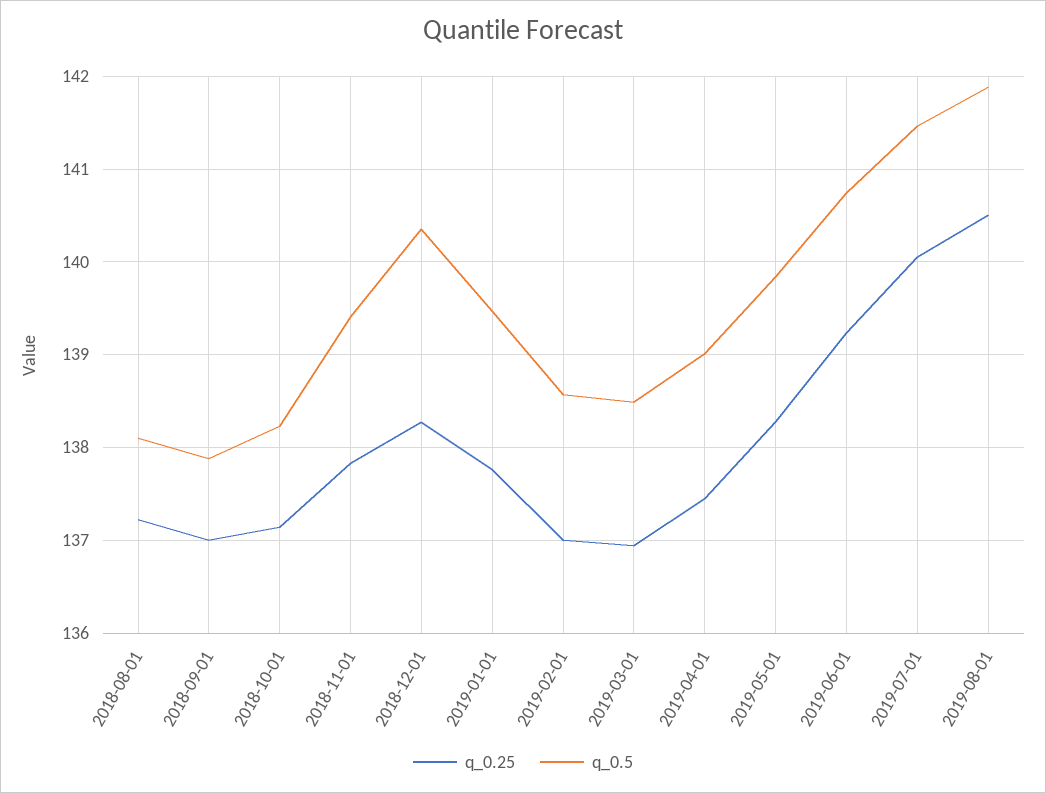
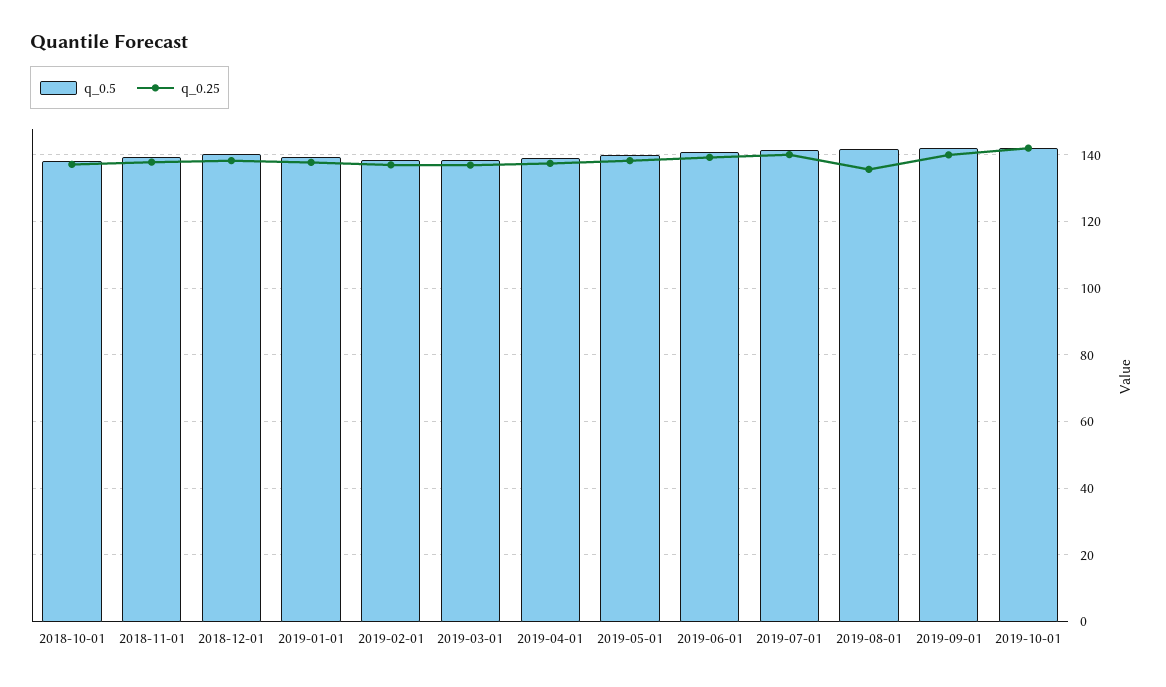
q_0.25, 2018-08-01: 137.2 -> none
q_0.5, 2018-08-01: 138.1 -> none
q_0.25, 2018-09-01: 137 -> none
q_0.5, 2018-09-01: 137.9 -> none
q_0.25, 2019-08-01: 140.5 -> 136
q_0.5, 2019-09-01: none -> 142
q_0.25, 2019-09-01: none -> 140
q_0.5, 2019-10-01: none -> 142
q_0.25, 2019-10-01: none -> 142

